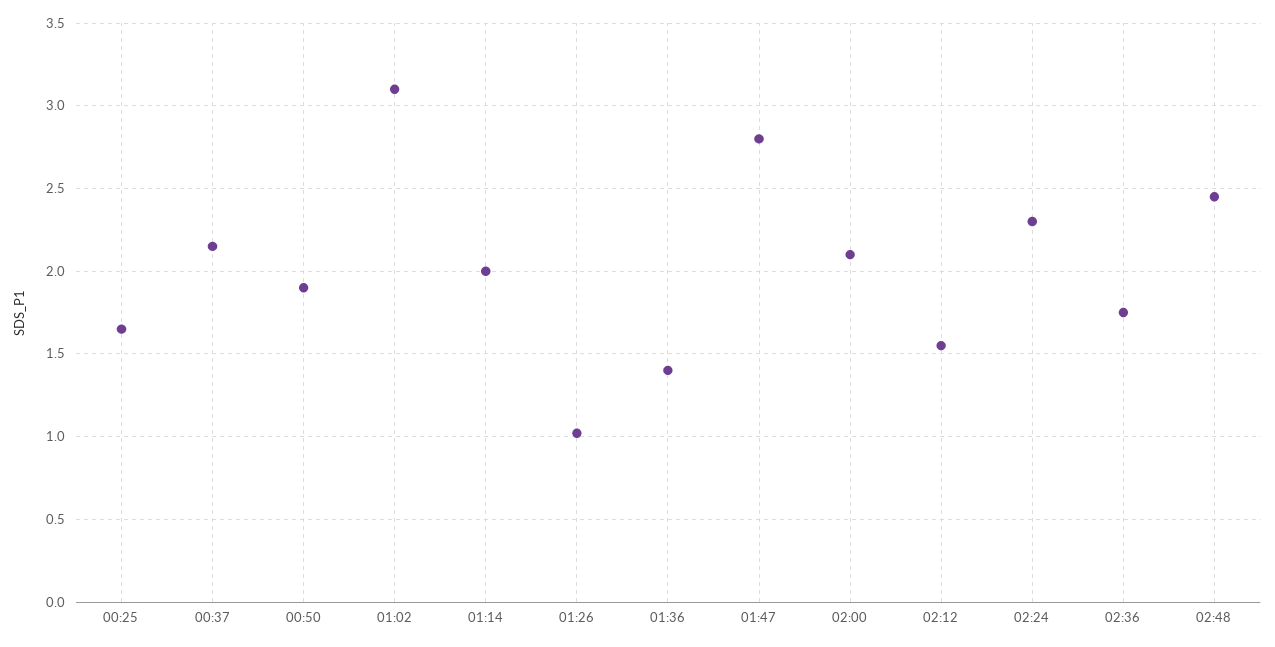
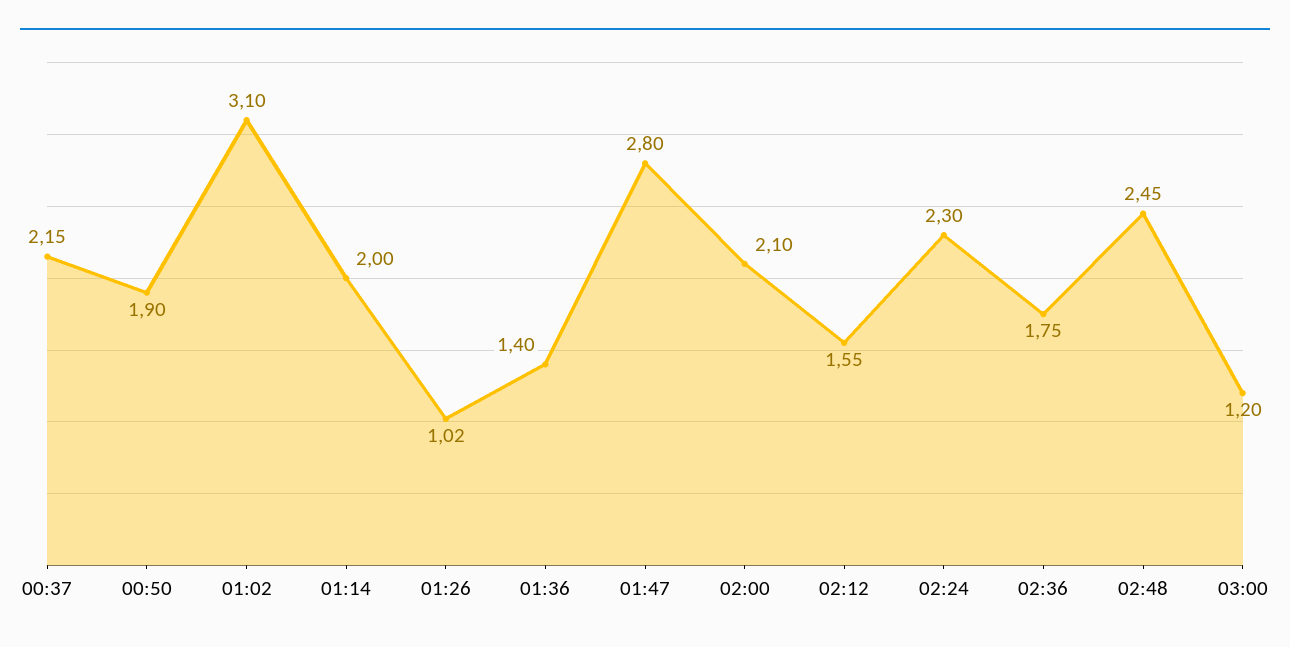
00:25: 1.65 -> none
03:00: none -> 1.2

